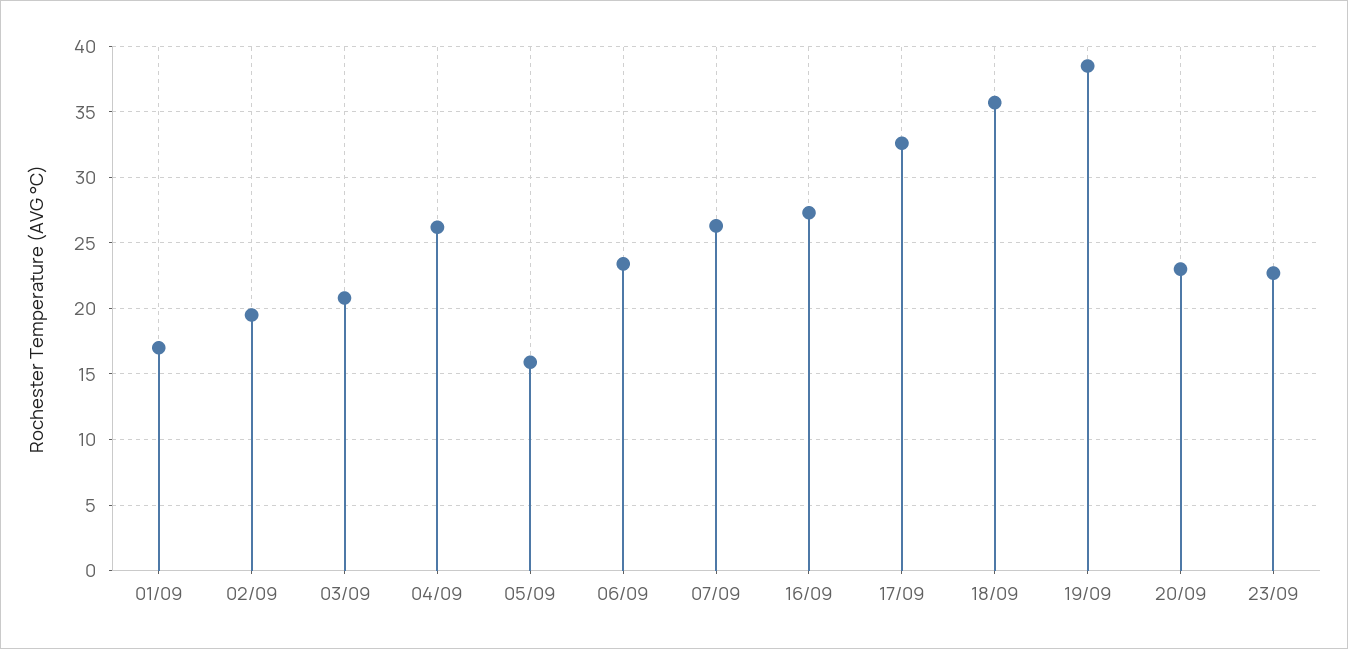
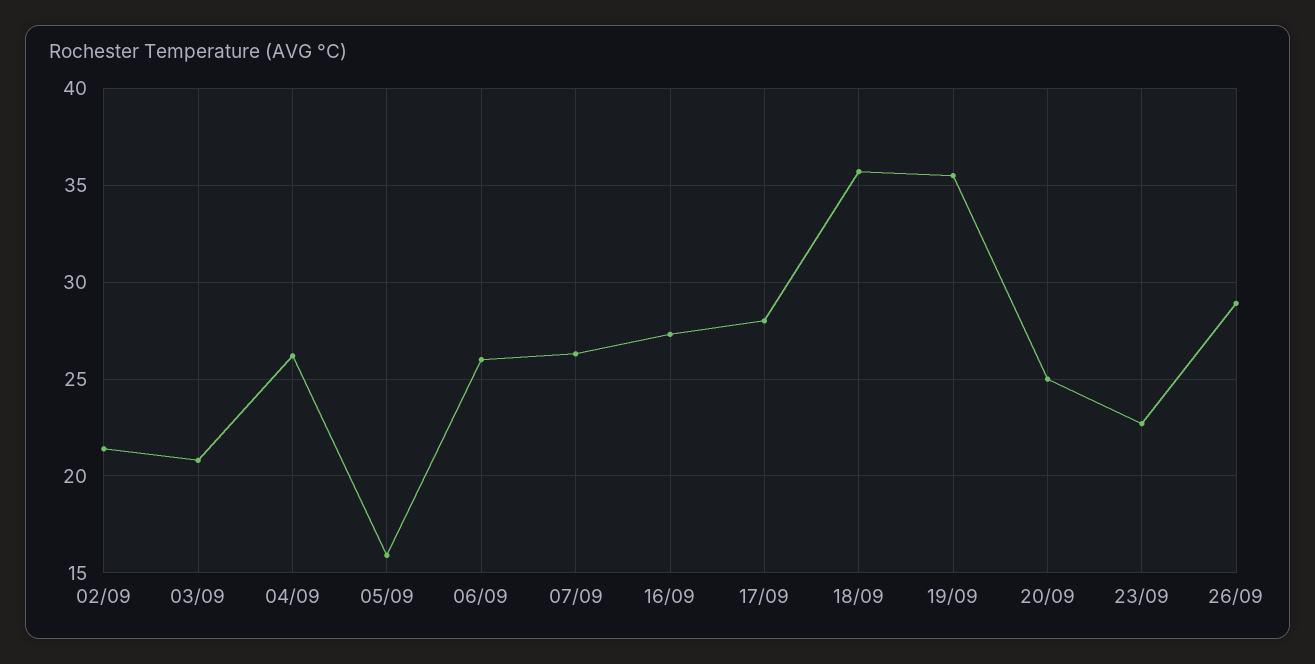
01/09: 17 -> none
02/09: 19.5 -> 21.5
06/09: 23.5 -> 26
17/09: 32.5 -> 28
19/09: 38.5 -> 35.5
20/09: 23 -> 25
26/09: none -> 29

